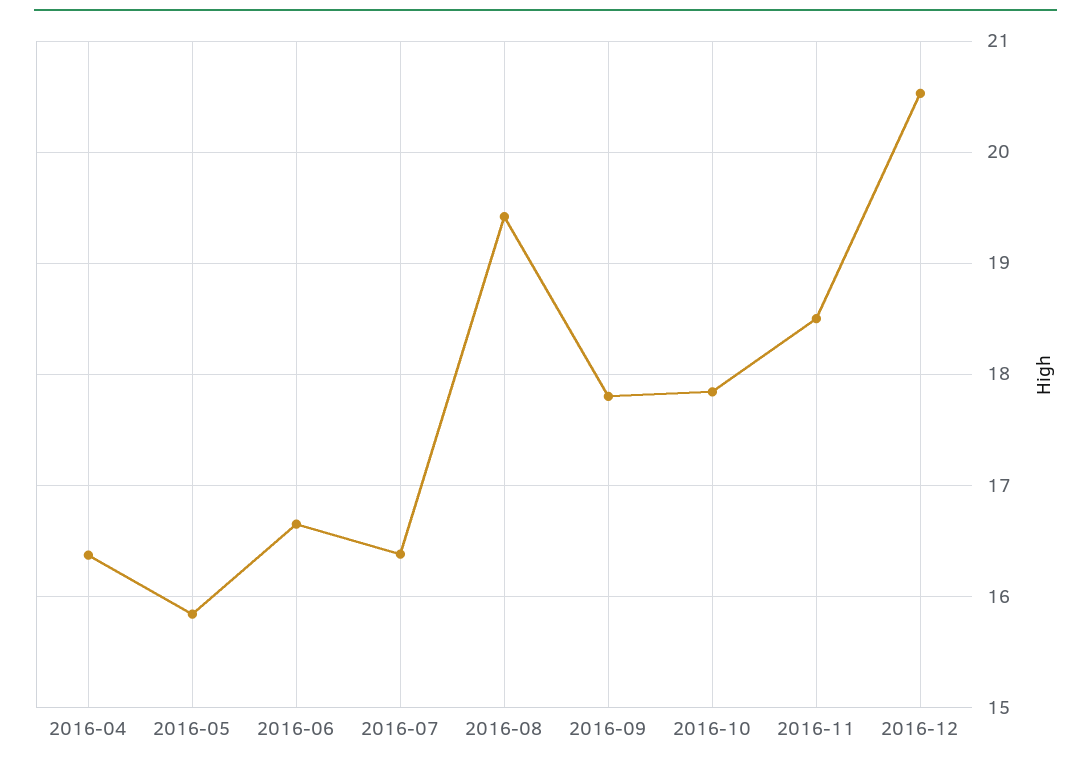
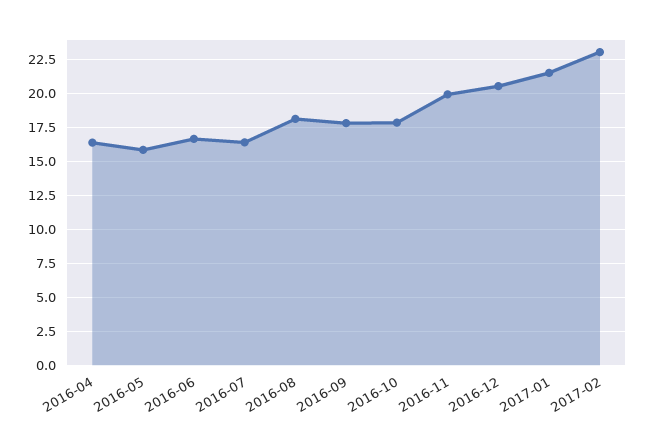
2016-08: 19.4 -> 18
2016-11: 18.5 -> 20
2017-01: none -> 21.5
2017-02: none -> 23

